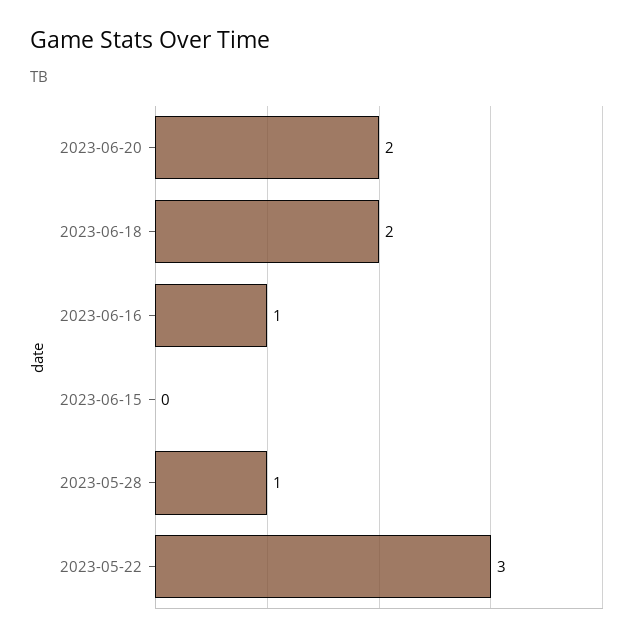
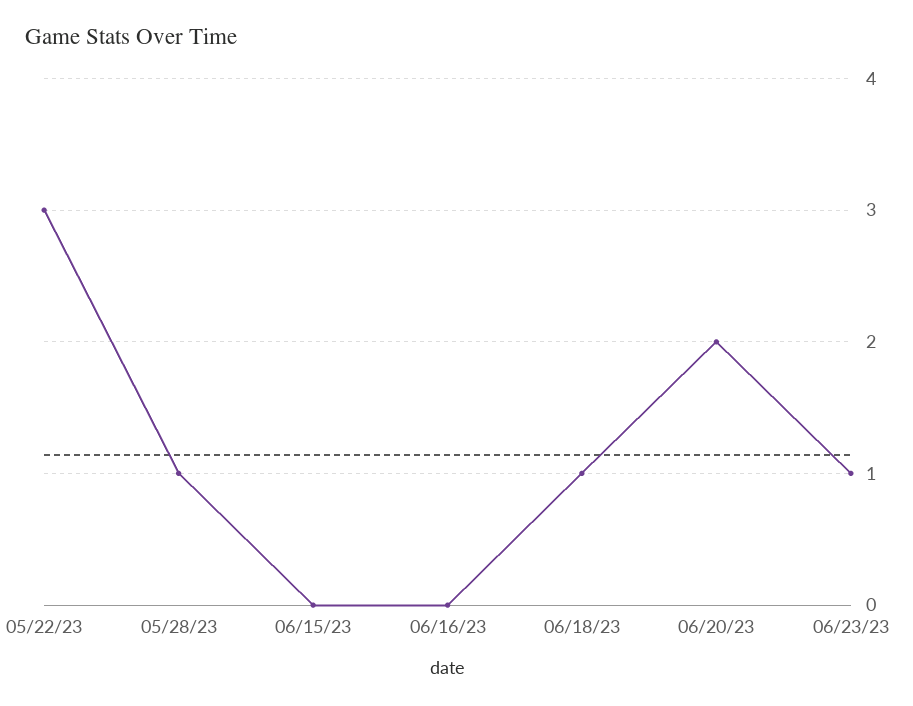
2023-06-18: 2 -> 1
2023-06-16: 1 -> 0
06/23/23: none -> 1

